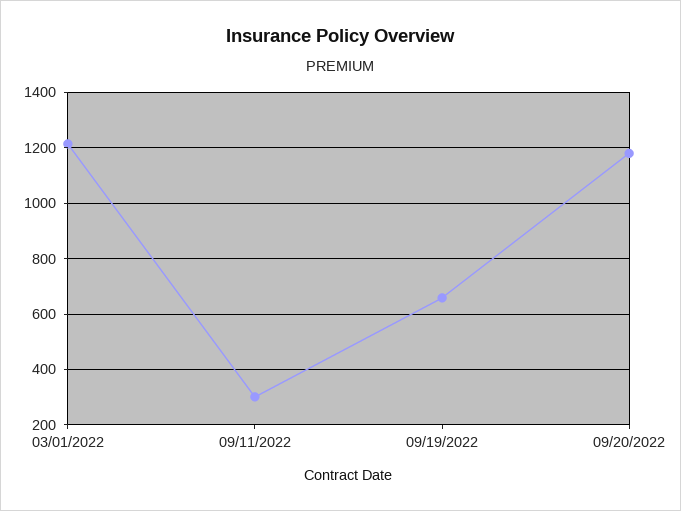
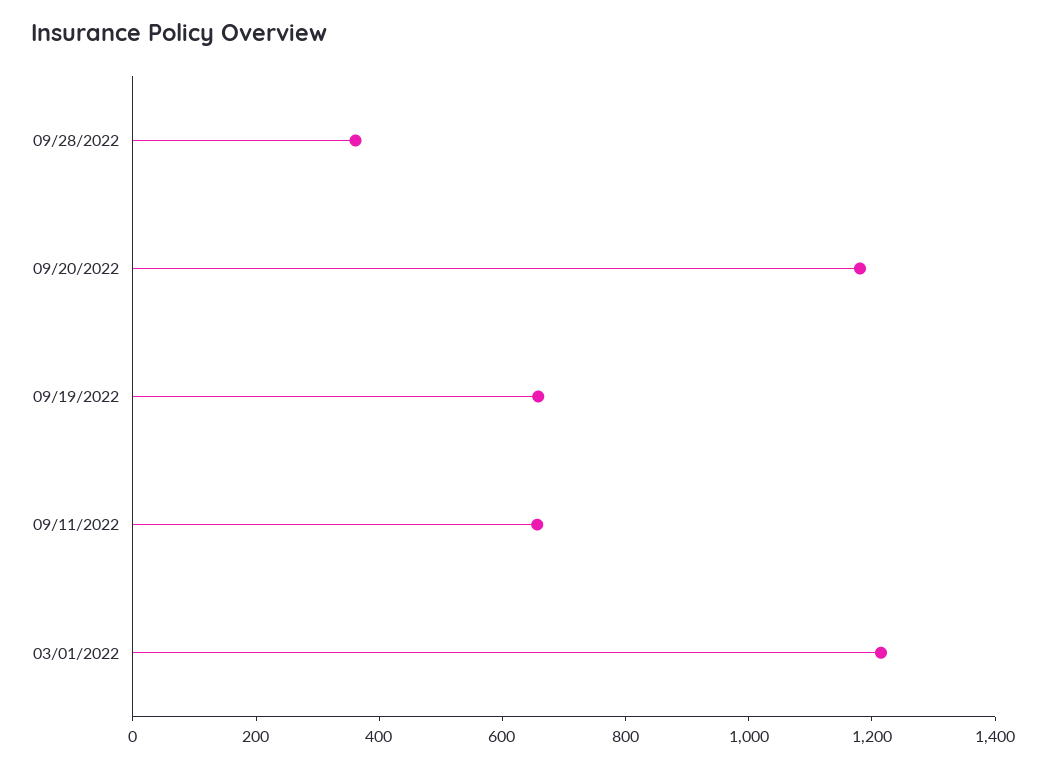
09/11/2022: 300 -> 650
09/28/2022: none -> 350

